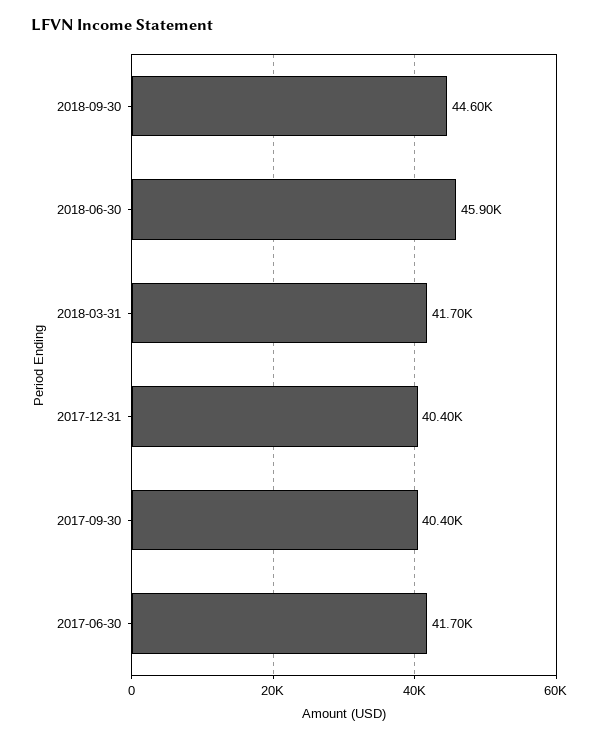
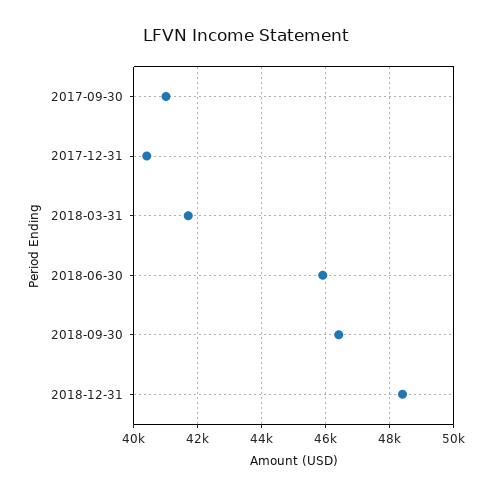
2018-09-30: 44600 -> 46400
2017-09-30: 40400 -> 41000
2017-06-30: 41700 -> none
2018-12-31: none -> 48400

